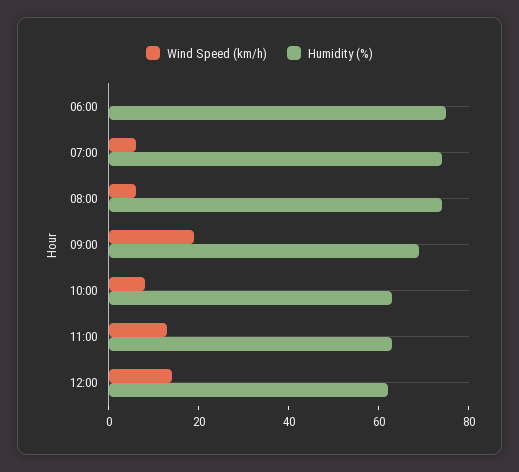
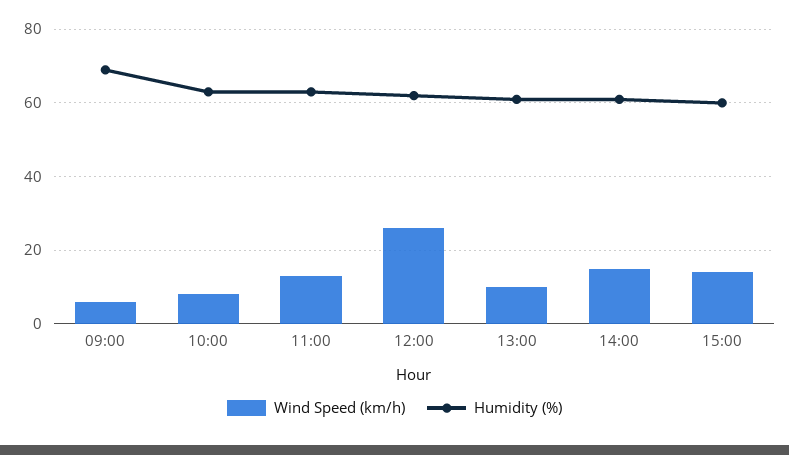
Wind Speed (km/h), 06:00: 0 -> none
Humidity (%), 06:00: 75 -> none
Wind Speed (km/h), 07:00: 5 -> none
Humidity (%), 07:00: 75 -> none
Wind Speed (km/h), 08:00: 5 -> none
Humidity (%), 08:00: 75 -> none
Wind Speed (km/h), 09:00: 20 -> 5
Wind Speed (km/h), 12:00: 15 -> 25
Wind Speed (km/h), 13:00: none -> 10
Humidity (%), 13:00: none -> 60
Wind Speed (km/h), 14:00: none -> 15
Humidity (%), 14:00: none -> 60
Wind Speed (km/h), 15:00: none -> 15
Humidity (%), 15:00: none -> 60

